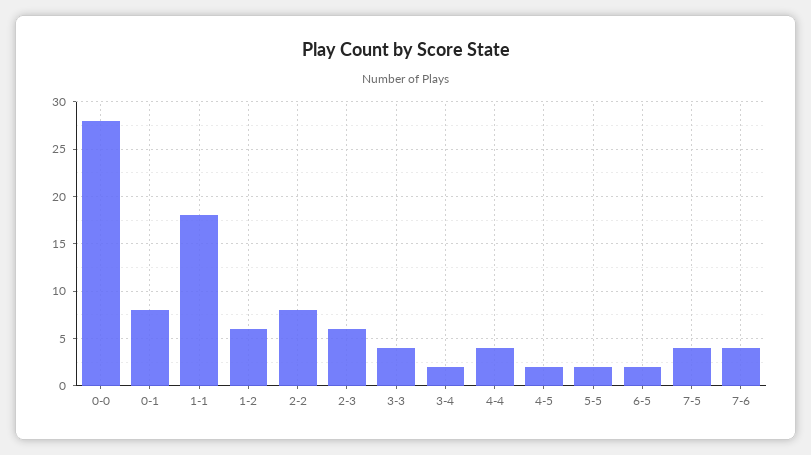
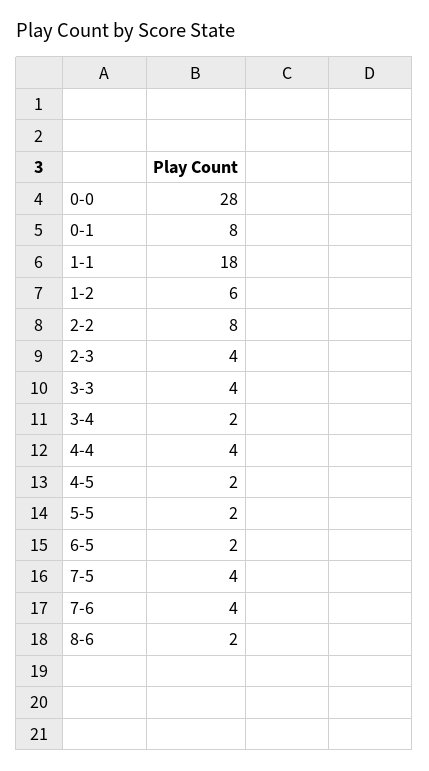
2-3: 6 -> 4
8-6: none -> 2

